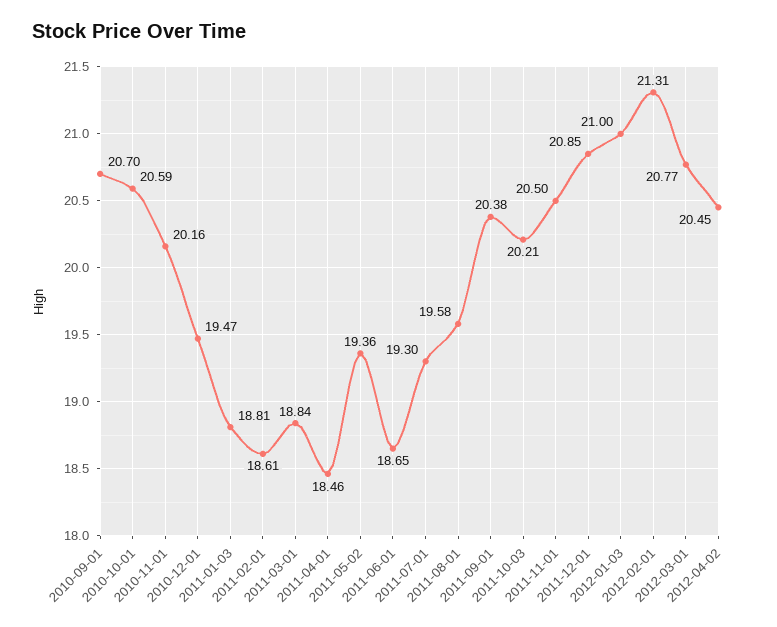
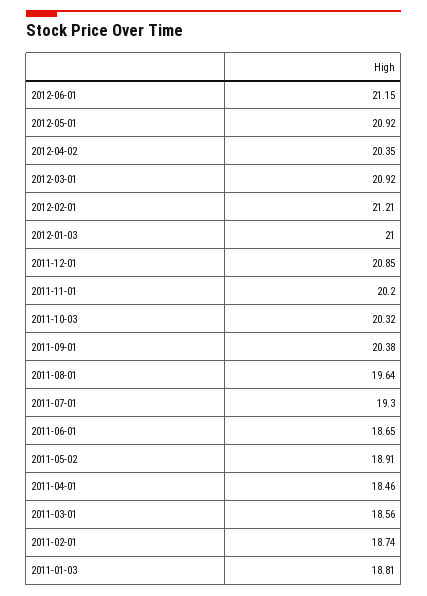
2010-09-01: 20.7 -> none
2010-10-01: 20.59 -> none
2010-11-01: 20.16 -> none
2010-12-01: 19.47 -> none
2011-02-01: 18.61 -> 18.74
2011-03-01: 18.84 -> 18.56
2011-05-02: 19.36 -> 18.91
2011-08-01: 19.58 -> 19.64
2011-10-03: 20.21 -> 20.32
2011-11-01: 20.5 -> 20.2
2012-02-01: 21.31 -> 21.21
2012-03-01: 20.77 -> 20.92
2012-04-02: 20.45 -> 20.35
2012-06-01: none -> 21.15
2012-05-01: none -> 20.92

